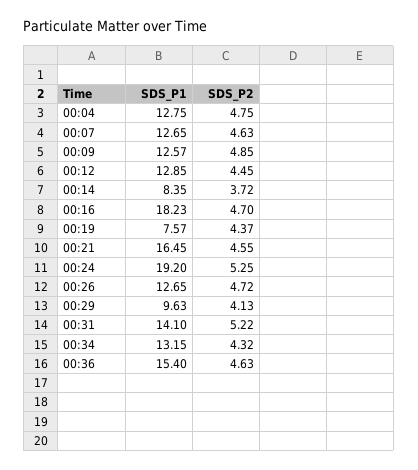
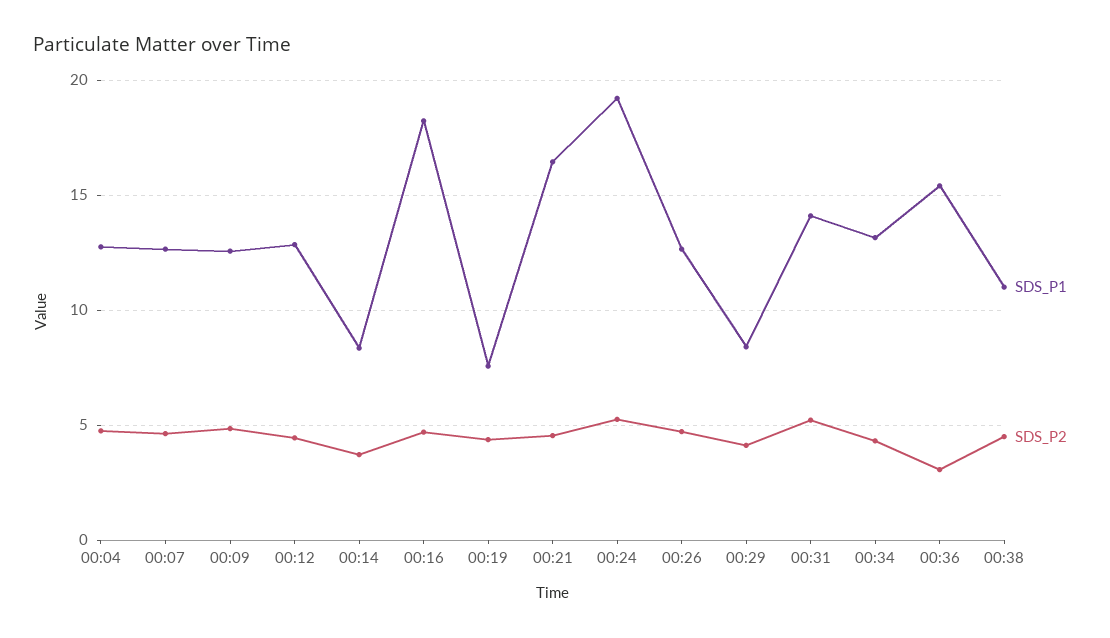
SDS_P1, 00:29: 9.63 -> 8.5
SDS_P2, 00:36: 4.63 -> 3
SDS_P1, 00:38: none -> 11
SDS_P2, 00:38: none -> 4.5

